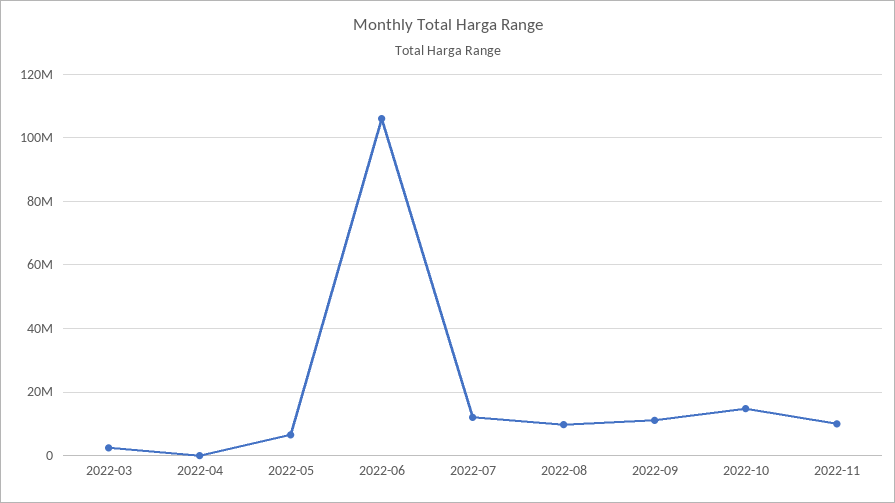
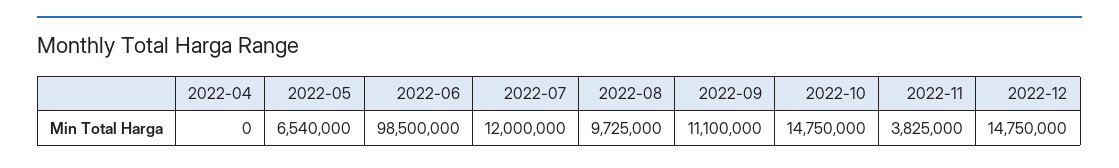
2022-03: 2000000 -> none
2022-06: 106000000 -> 98500000
2022-11: 10000000 -> 3825000
2022-12: none -> 14750000

